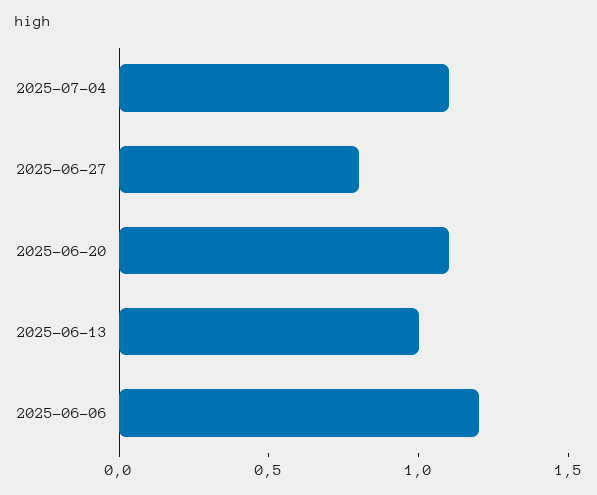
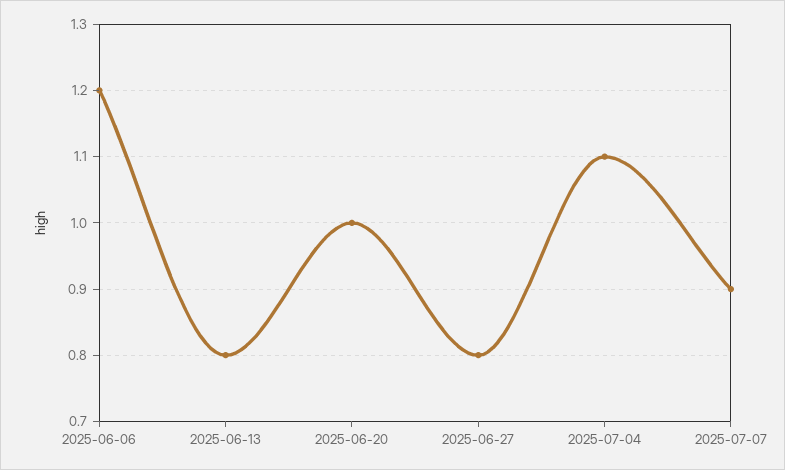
2025-06-20: 1.1 -> 1
2025-06-13: 1 -> 0.8
2025-07-07: none -> 0.9

